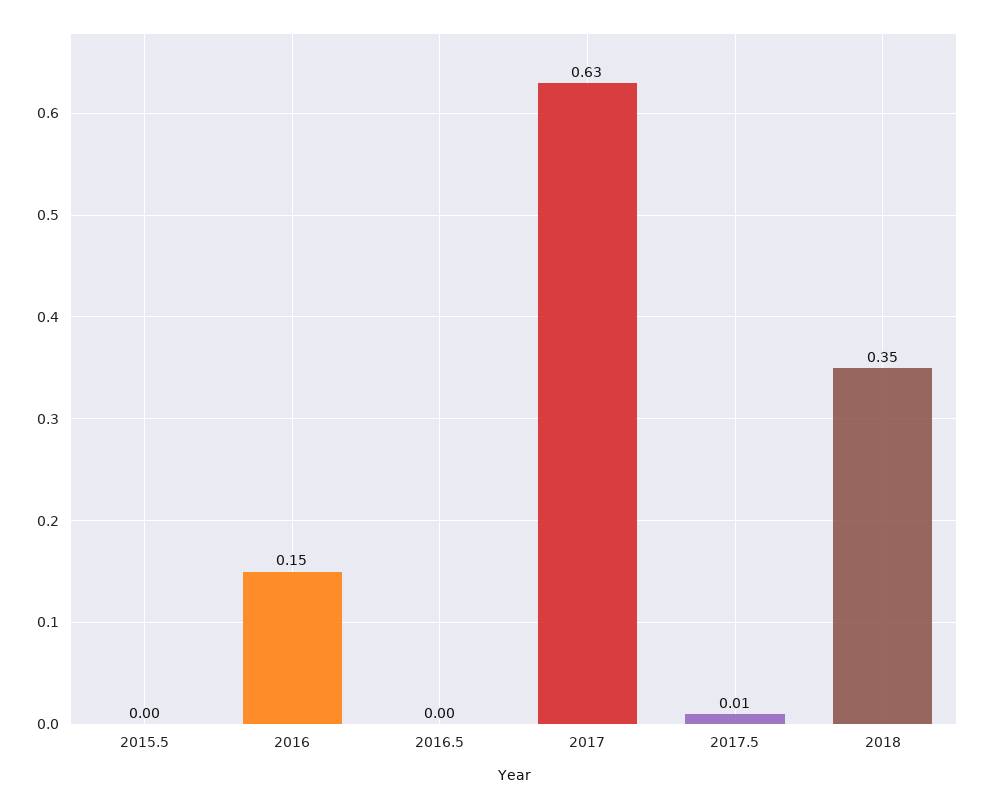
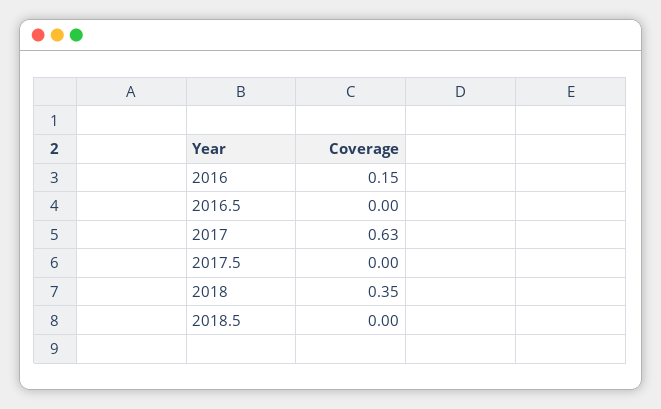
2015.5: 0 -> none
2017.5: 0.01 -> 0
2018.5: none -> 0

